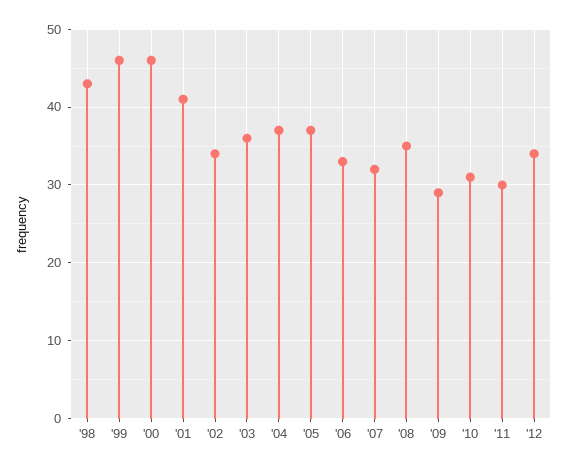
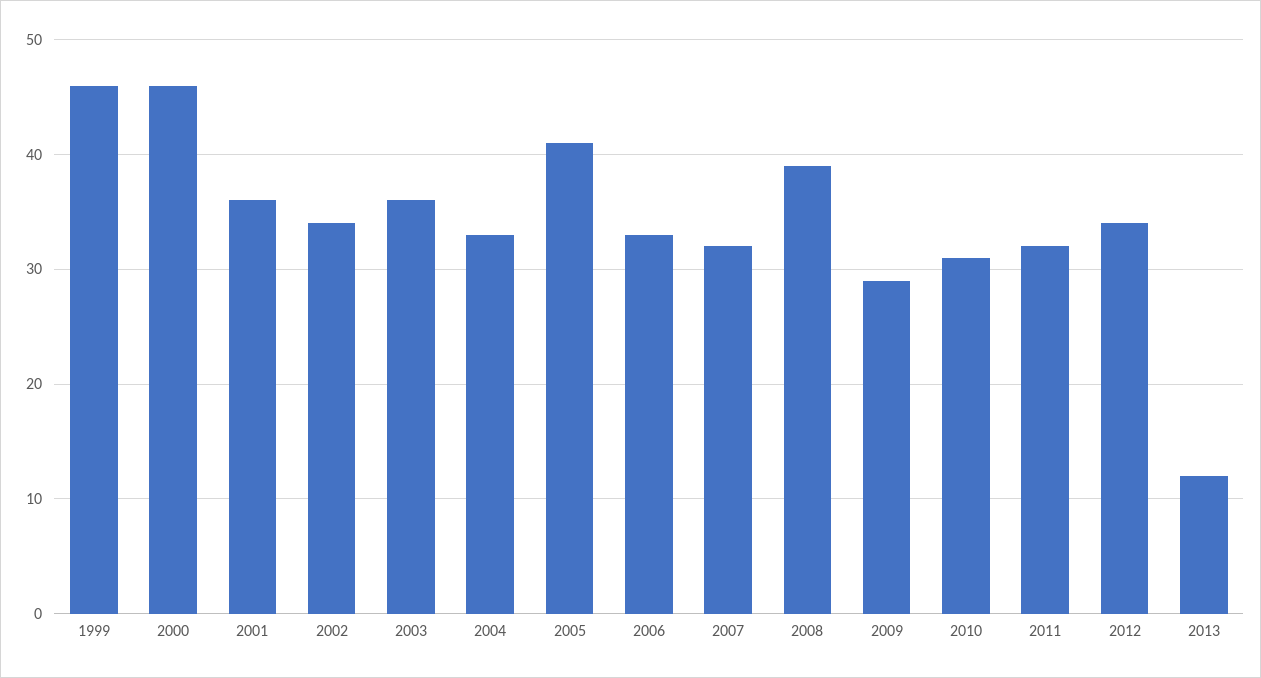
'98: 43 -> none
'01: 41 -> 36
'04: 37 -> 33
'05: 37 -> 41
'08: 35 -> 39
'11: 30 -> 32
2013: none -> 12

